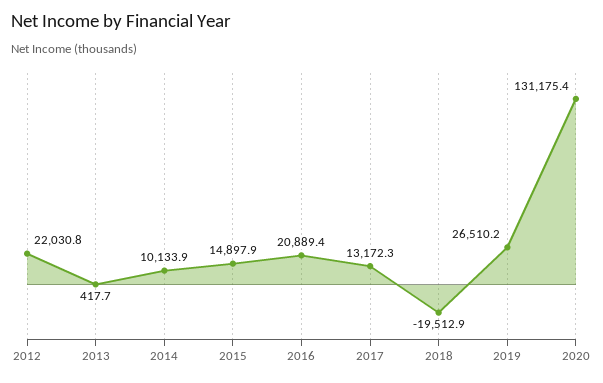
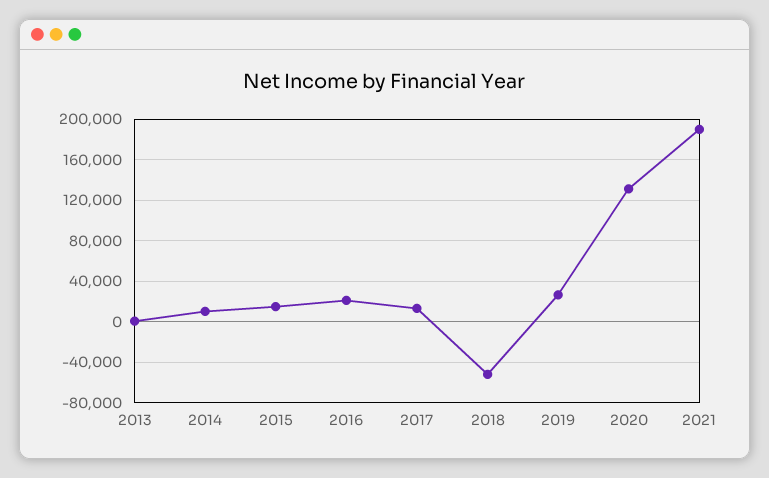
2012: 22030.8 -> none
2018: -19512.9 -> -50000
2021: none -> 190000

